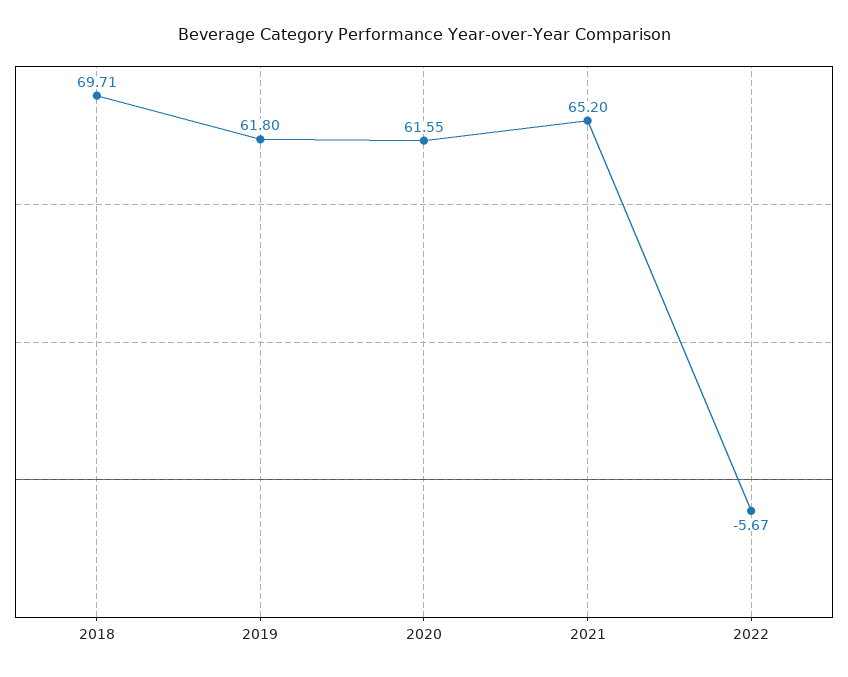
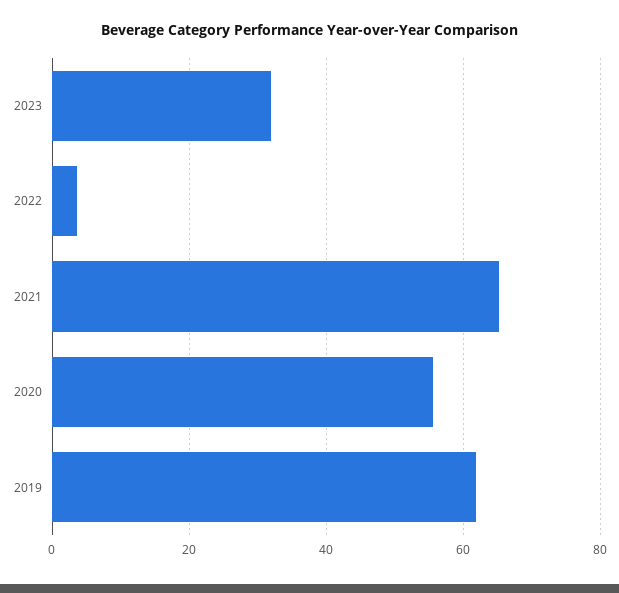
2018: 69.71 -> none
2020: 61.55 -> 56
2022: -5.67 -> 4
2023: none -> 32

